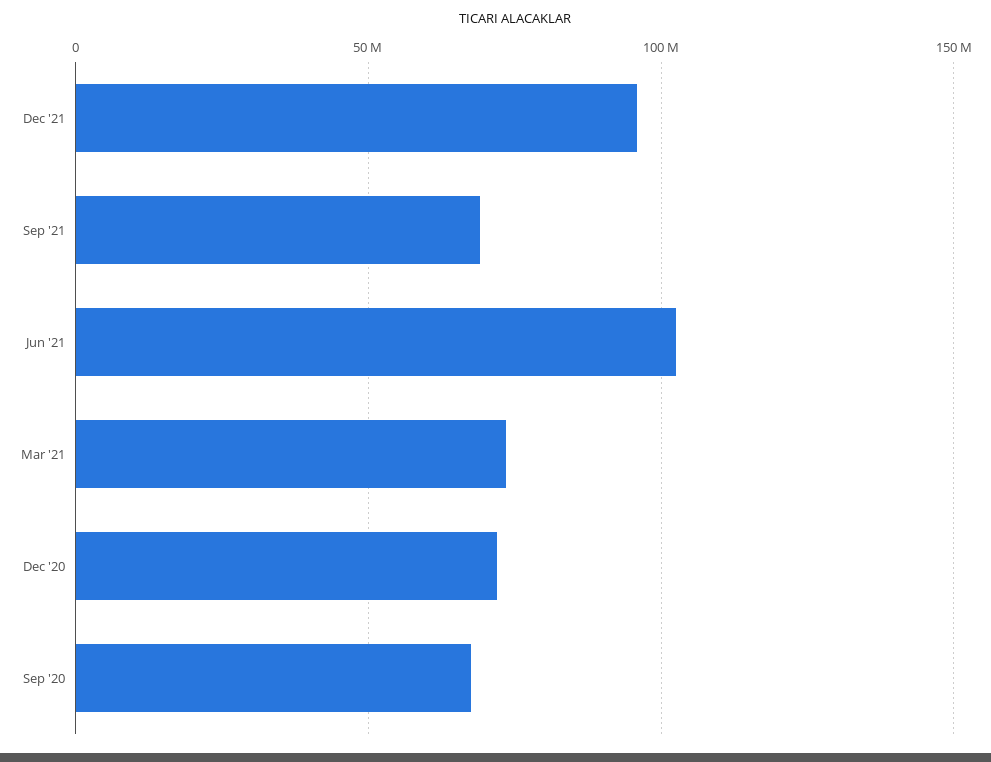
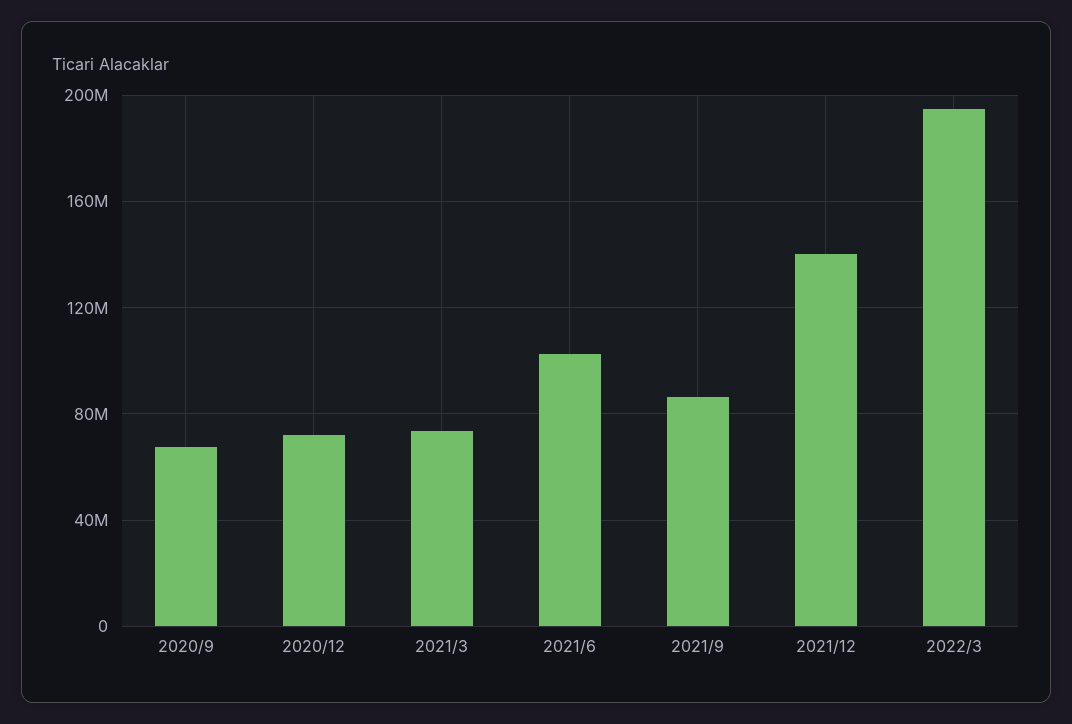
Dec '21: 95000000 -> 140000000
Sep '21: 70000000 -> 85000000
2022/3: none -> 195000000

